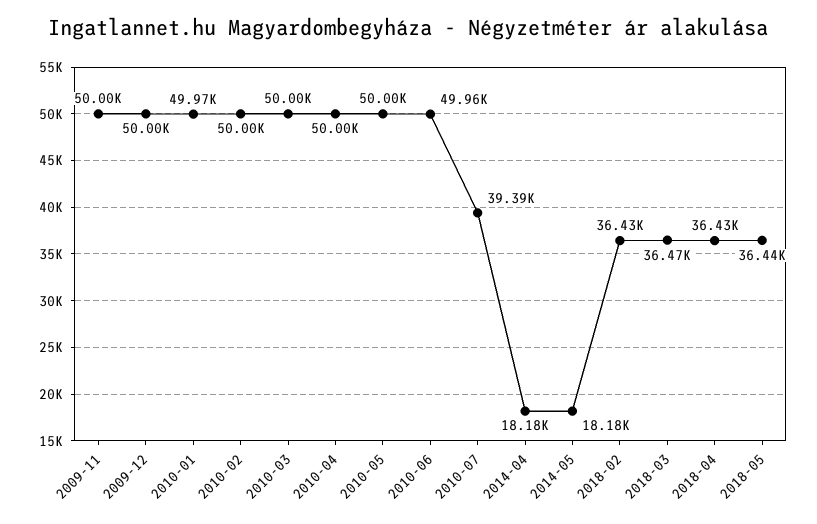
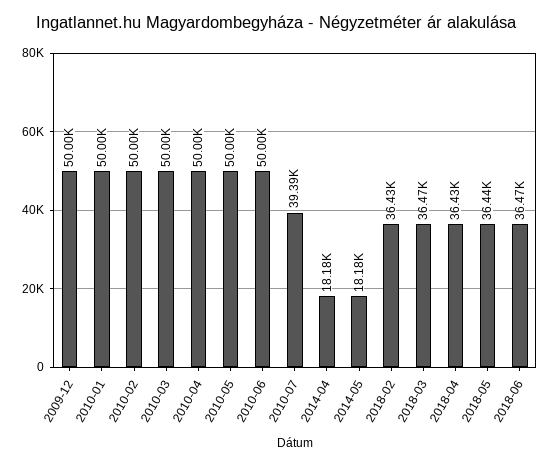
2009-11: 50000 -> none
2010-01: 49970 -> 50000
2010-06: 49960 -> 50000
2018-06: none -> 36470

